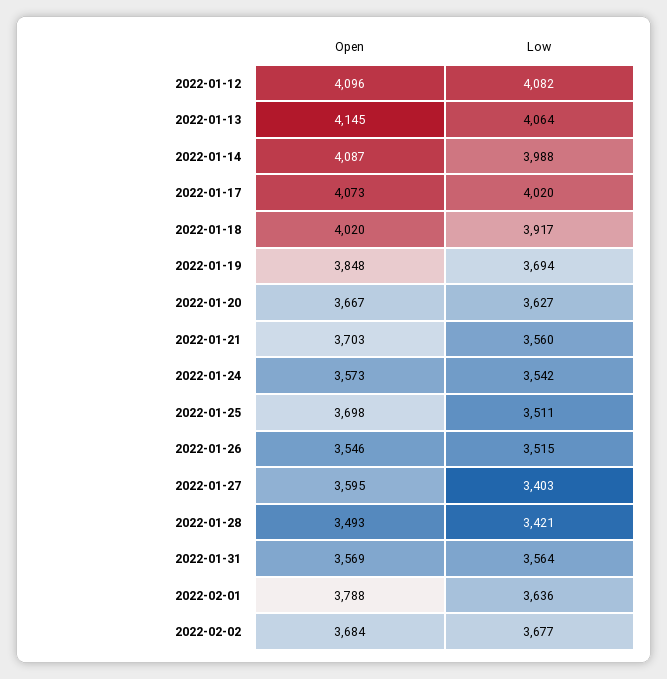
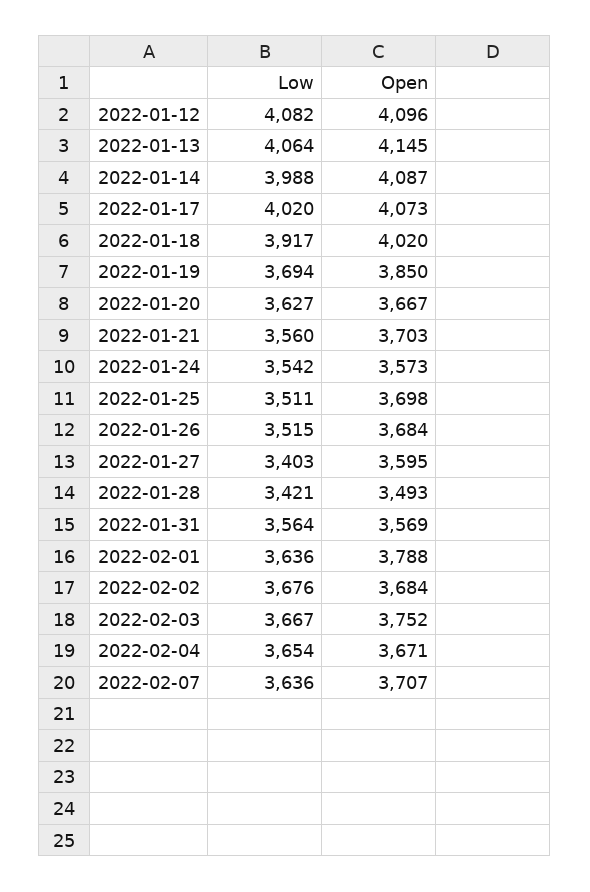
Open, 2022-01-19: 3848 -> 3850
Open, 2022-01-26: 3546 -> 3684
Low, 2022-02-02: 3677 -> 3676
Low, 2022-02-03: none -> 3667
Open, 2022-02-03: none -> 3752
Low, 2022-02-04: none -> 3654
Open, 2022-02-04: none -> 3671
Low, 2022-02-07: none -> 3636
Open, 2022-02-07: none -> 3707

